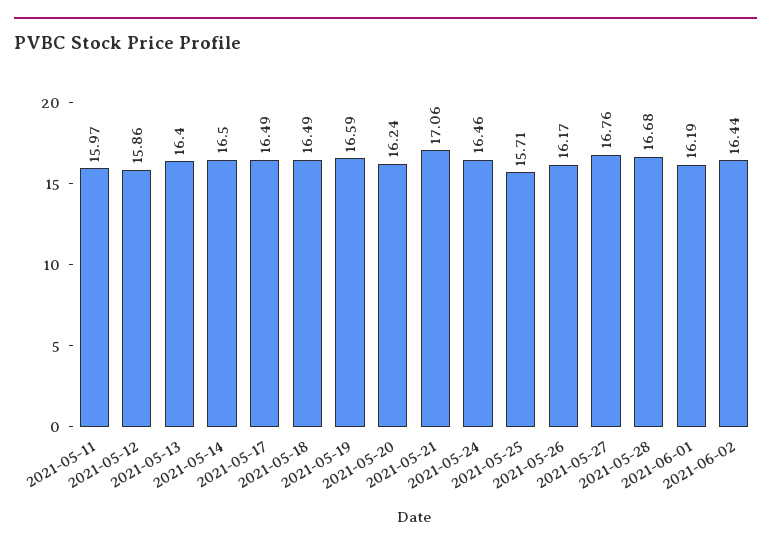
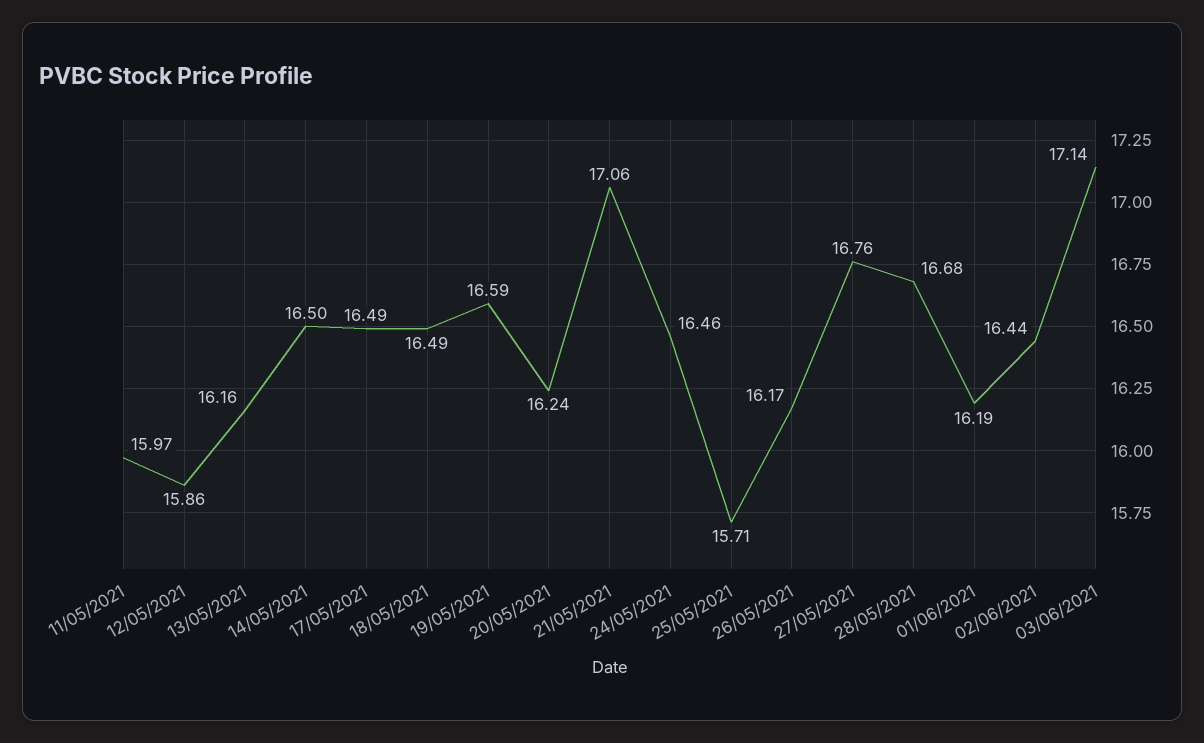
2021-05-13: 16.4 -> 16.16
03/06/2021: none -> 17.14

